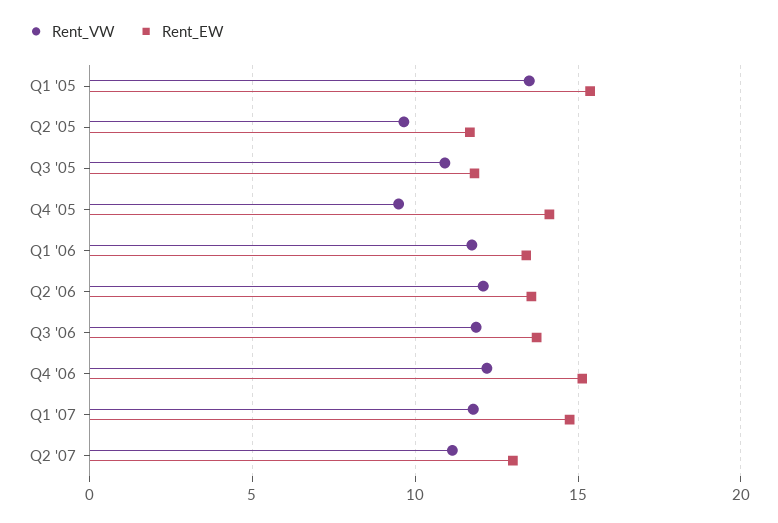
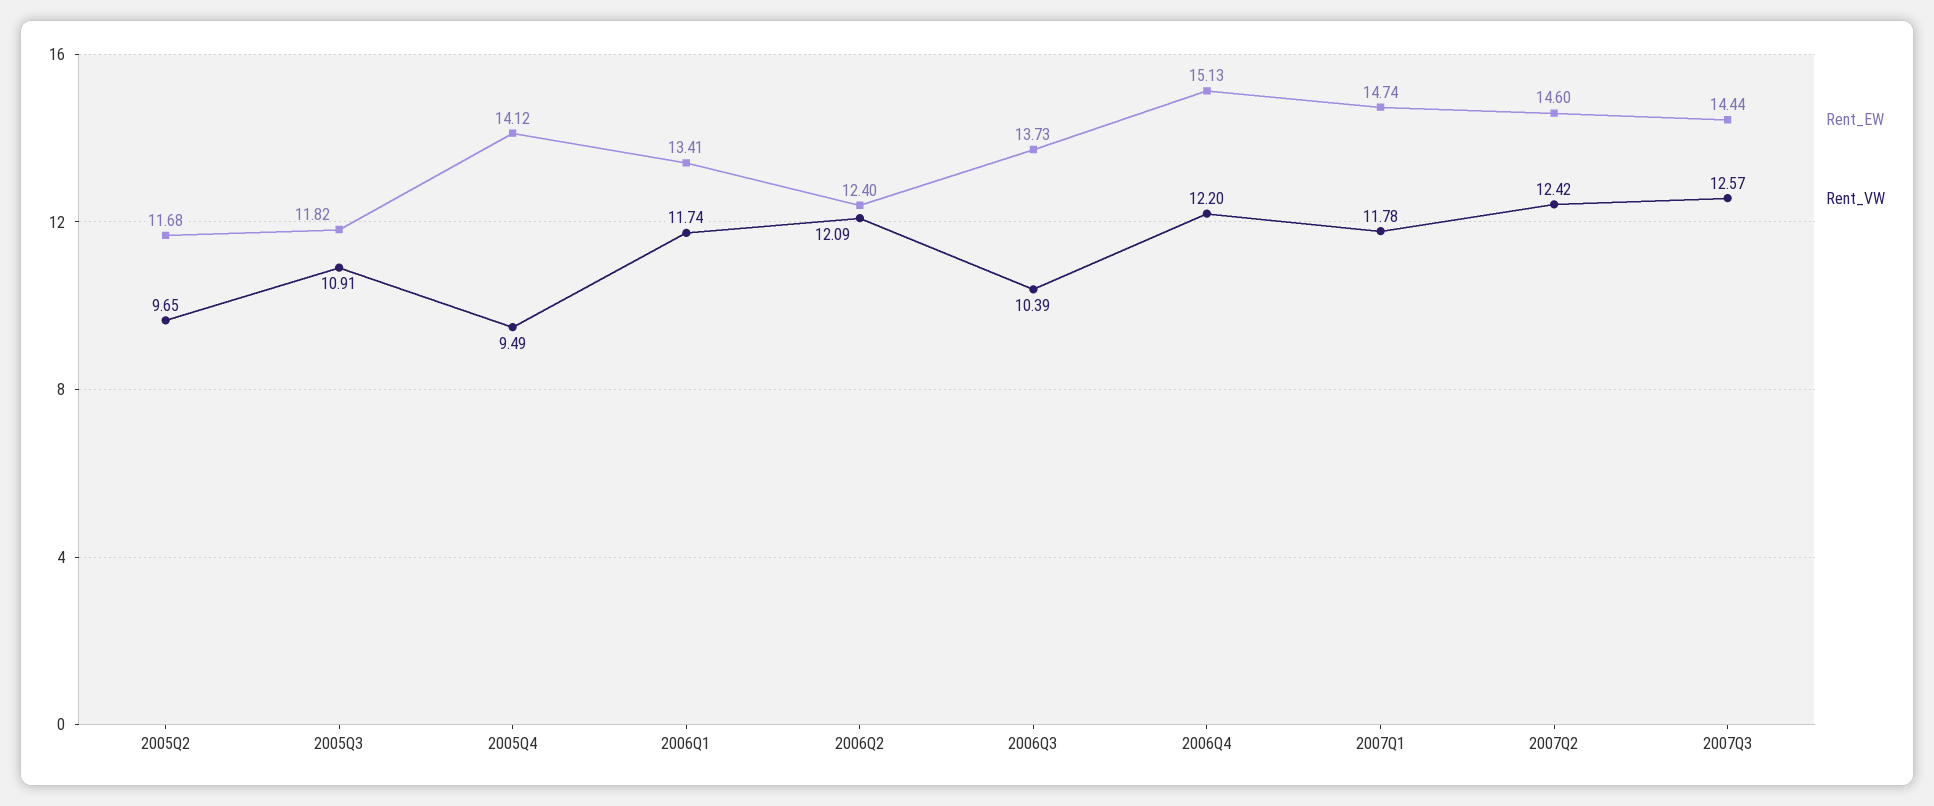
Rent_VW, Q1 '05: 13.5 -> none
Rent_EW, Q1 '05: 15.5 -> none
Rent_EW, Q2 '06: 13.5 -> 12.4
Rent_VW, Q3 '06: 12 -> 10.39
Rent_VW, Q2 '07: 11 -> 12.42
Rent_EW, Q2 '07: 13 -> 14.6
Rent_EW, 2007Q3: none -> 14.44
Rent_VW, 2007Q3: none -> 12.57

